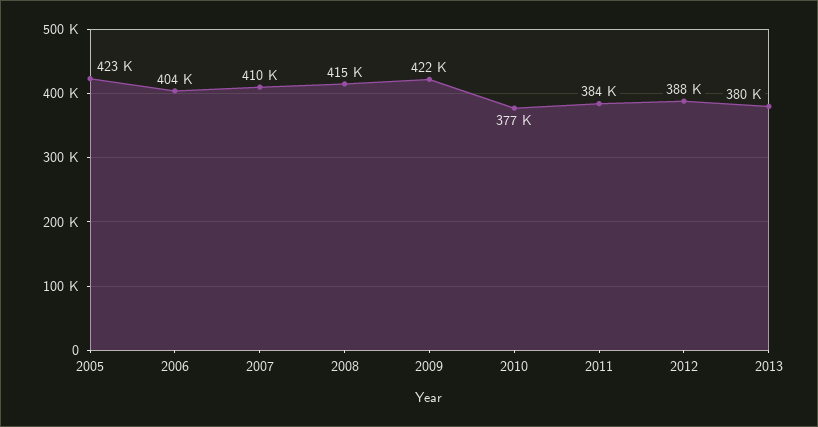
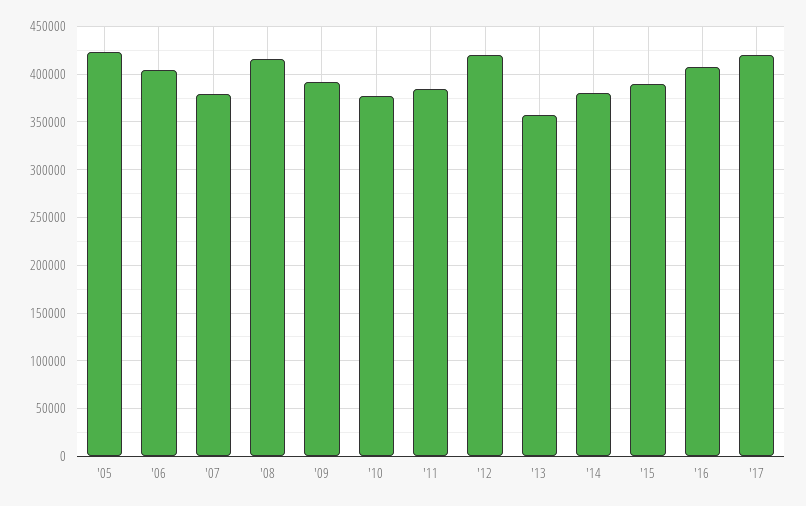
2007: 410000 -> 380000
2009: 422000 -> 390000
2012: 388000 -> 420000
2013: 380000 -> 360000
'14: none -> 380000
'15: none -> 390000
'16: none -> 410000
'17: none -> 420000

